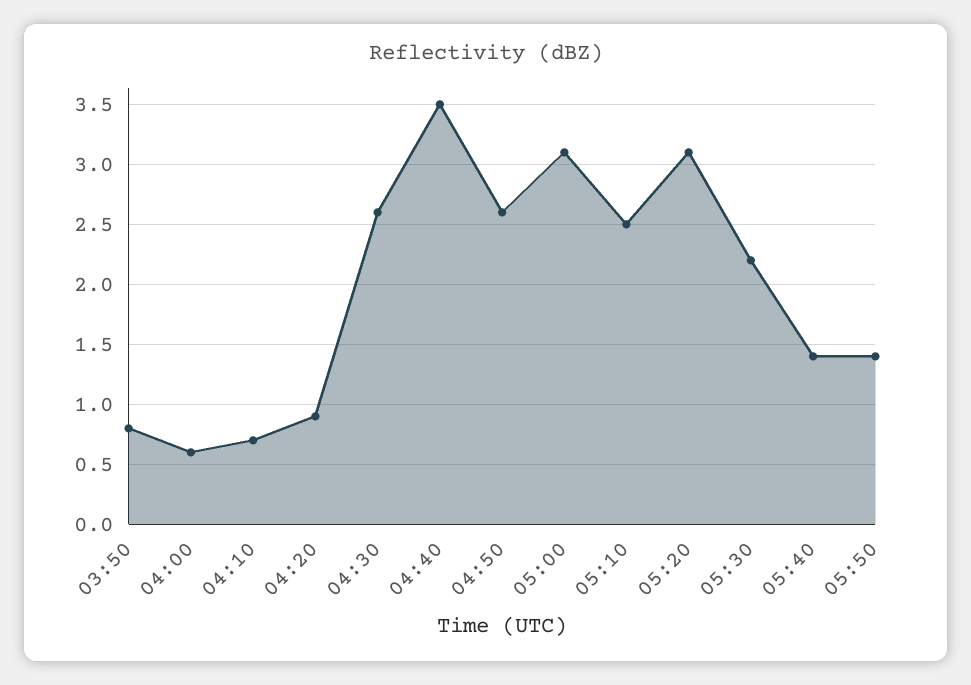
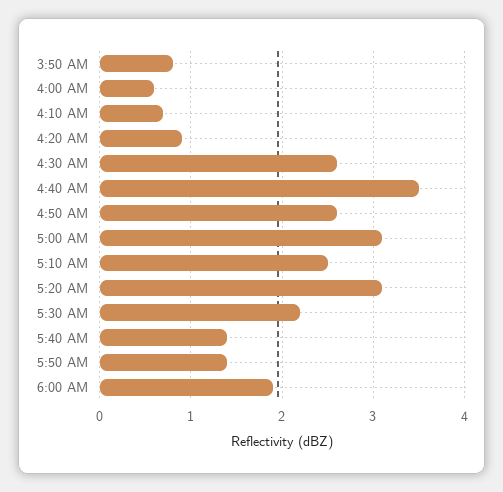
6:00 AM: none -> 1.9

